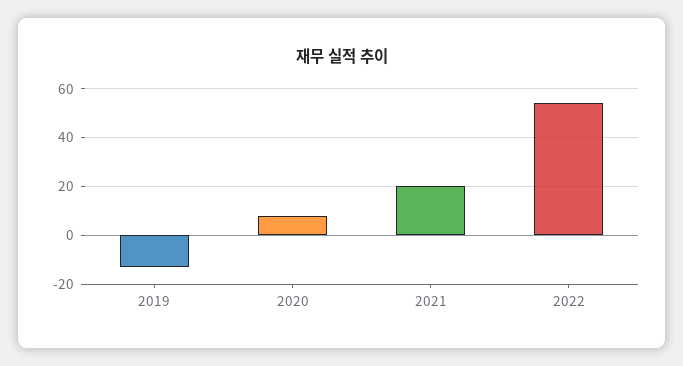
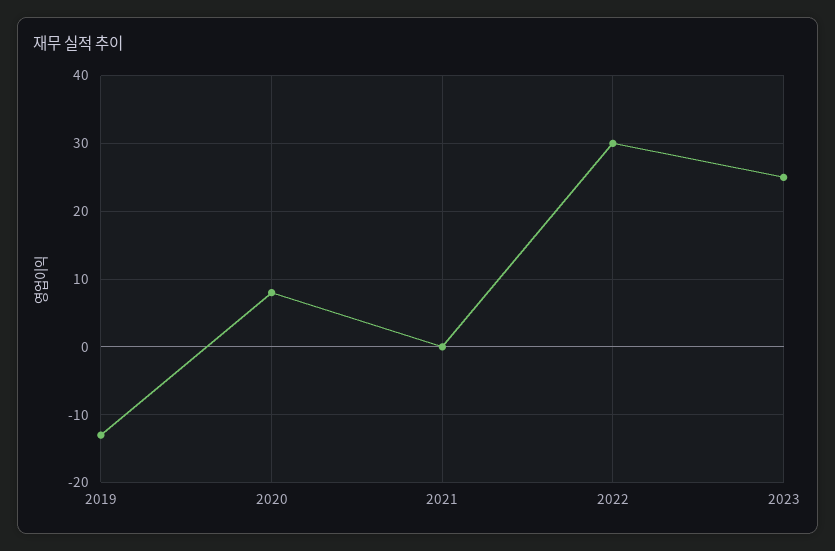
2021: 20 -> 0
2022: 55 -> 30
2023: none -> 25

